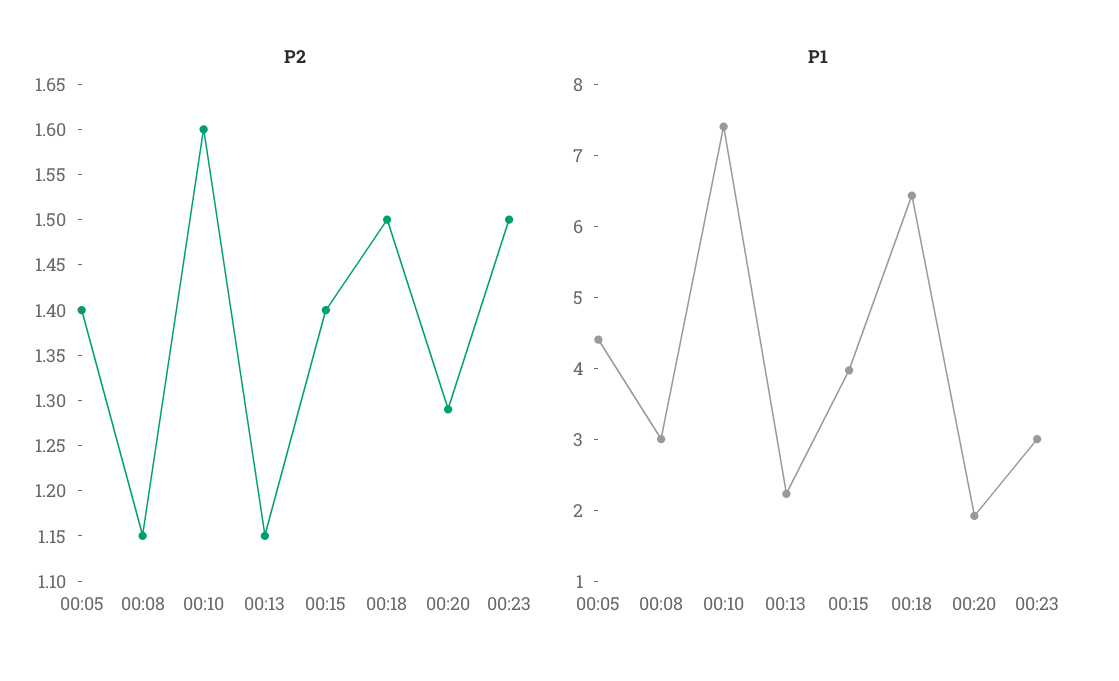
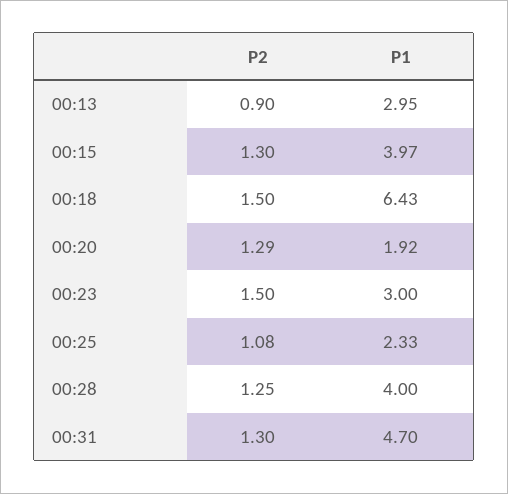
P2, 00:05: 1.4 -> none
P2, 00:08: 1.15 -> none
P2, 00:10: 1.6 -> none
P2, 00:13: 1.15 -> 0.9
P2, 00:15: 1.4 -> 1.3
P1, 00:05: 4.4 -> none
P1, 00:08: 3 -> none
P1, 00:10: 7.4 -> none
P1, 00:13: 2.2 -> 2.95
P2, 00:25: none -> 1.08
P1, 00:25: none -> 2.33
P2, 00:28: none -> 1.25
P1, 00:28: none -> 4
P2, 00:31: none -> 1.3
P1, 00:31: none -> 4.7

